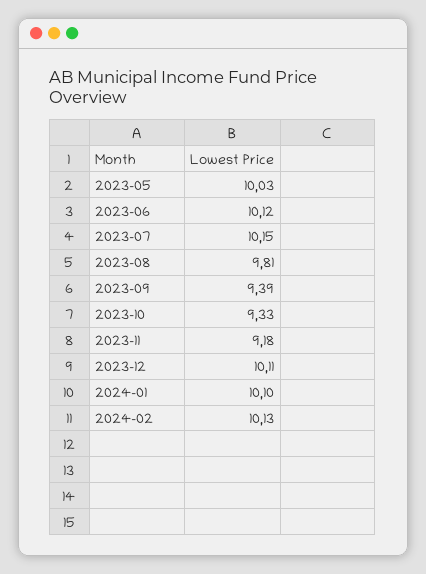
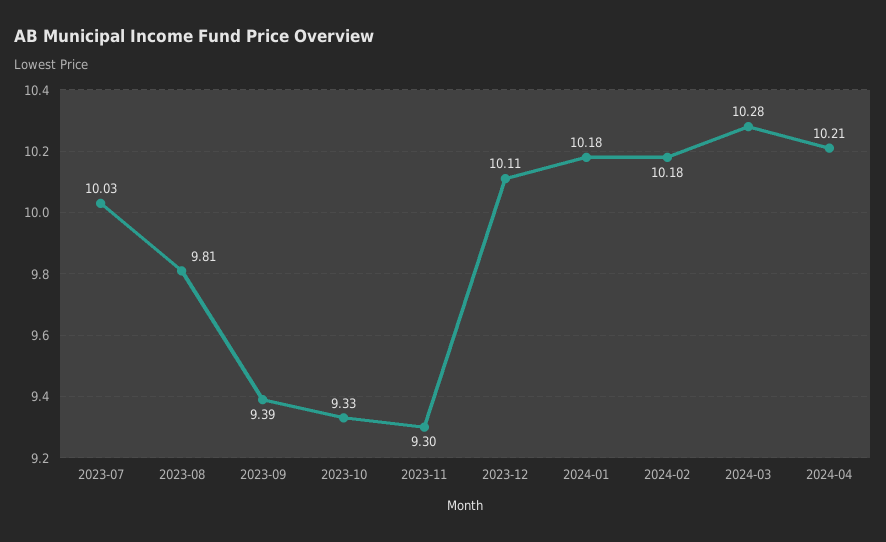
2023-05: 10.03 -> none
2023-06: 10.12 -> none
2023-07: 10.15 -> 10.03
2023-11: 9.18 -> 9.3
2024-01: 10.1 -> 10.18
2024-02: 10.13 -> 10.18
2024-03: none -> 10.28
2024-04: none -> 10.21

